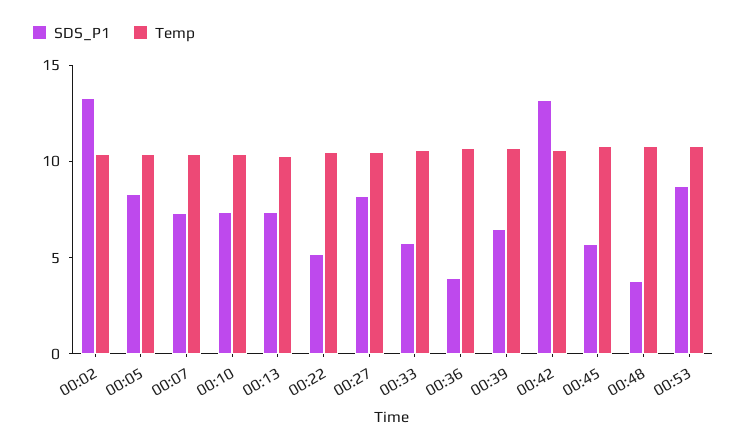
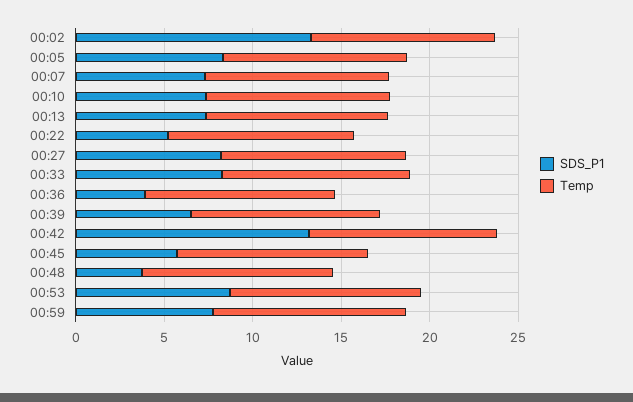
SDS_P1, 00:33: 6 -> 8
SDS_P1, 00:59: none -> 8
Temp, 00:59: none -> 11

